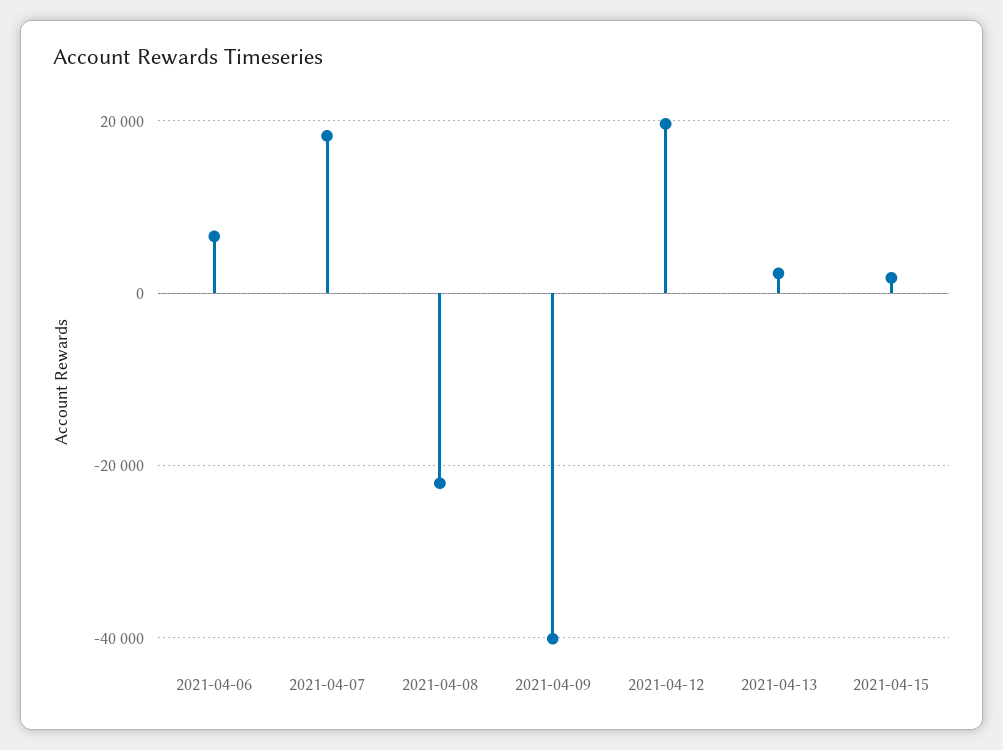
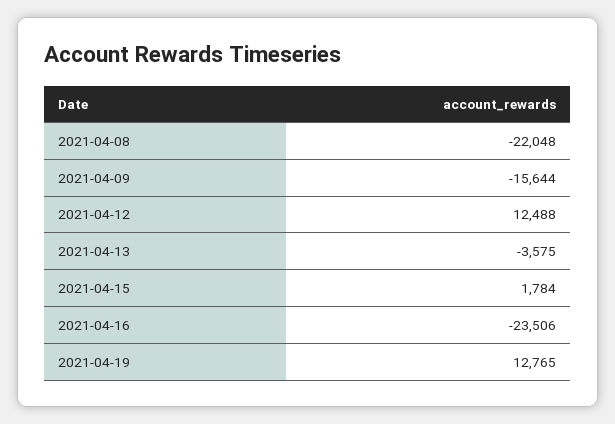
2021-04-06: 6000 -> none
2021-04-07: 18000 -> none
2021-04-09: -40000 -> -15644
2021-04-12: 20000 -> 12488
2021-04-13: 2000 -> -3575
2021-04-16: none -> -23506
2021-04-19: none -> 12765

